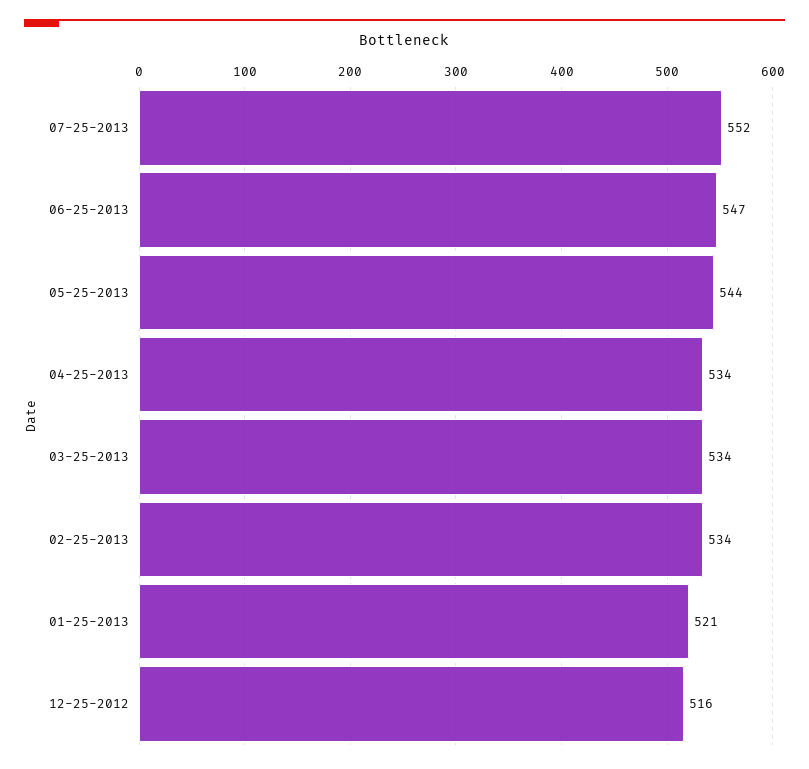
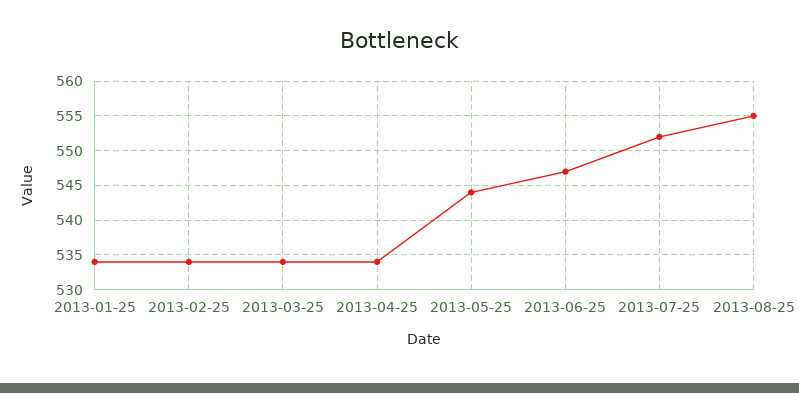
01-25-2013: 521 -> 534
12-25-2012: 516 -> none
2013-08-25: none -> 555

